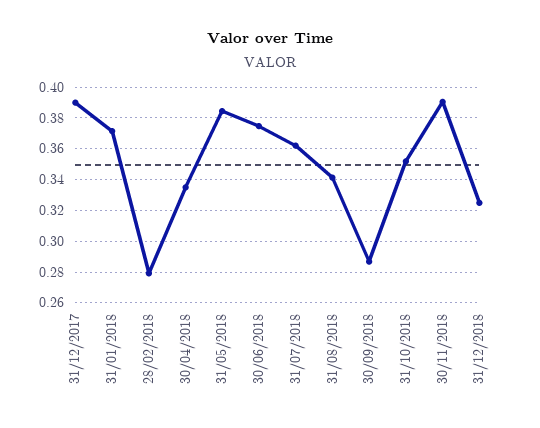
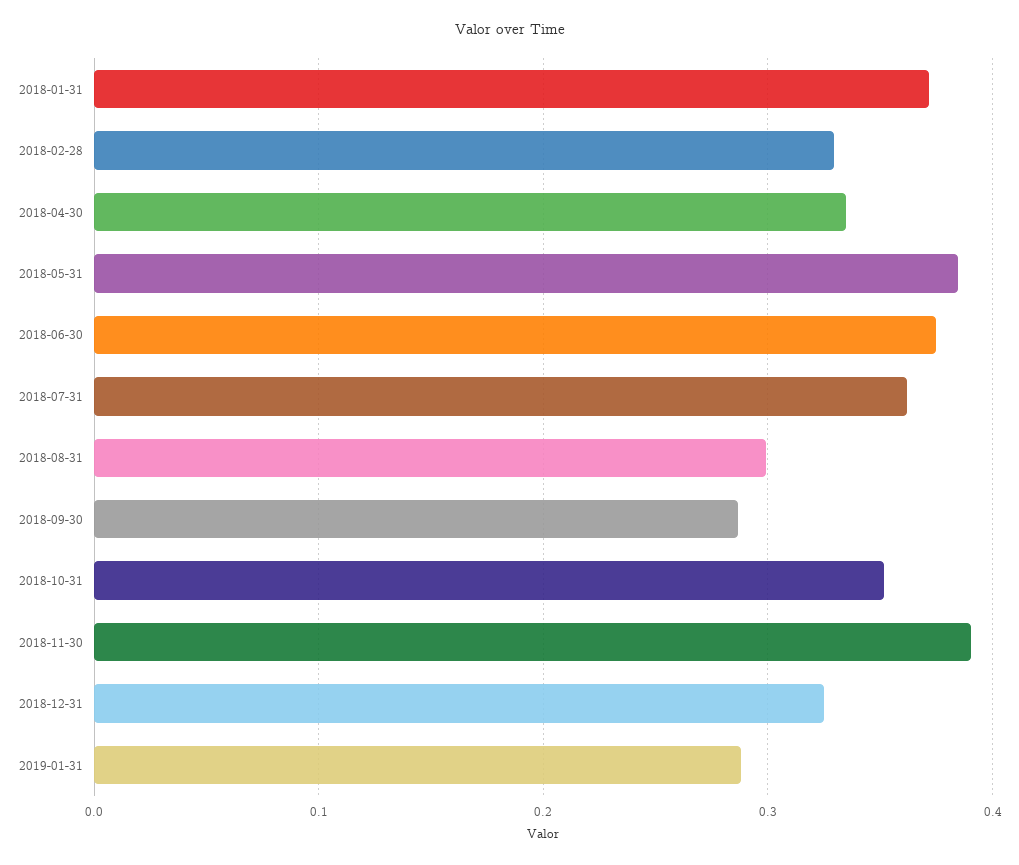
31/12/2017: 0.39 -> none
28/02/2018: 0.28 -> 0.33
31/08/2018: 0.34 -> 0.3
2019-01-31: none -> 0.29

